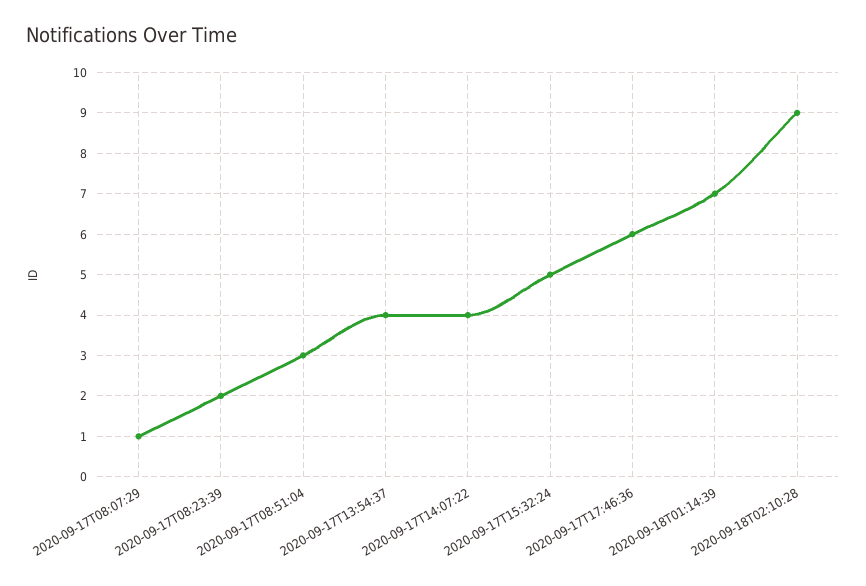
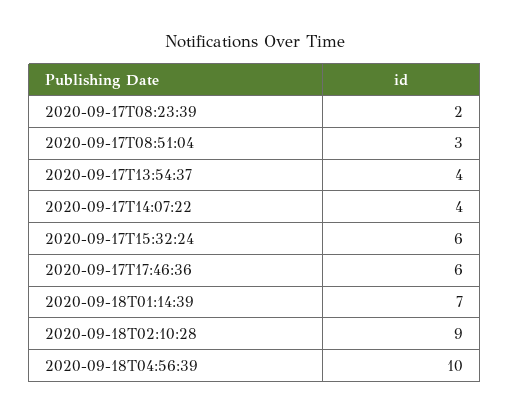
2020-09-17T08:07:29: 1 -> none
2020-09-17T15:32:24: 5 -> 6
2020-09-18T04:56:39: none -> 10

